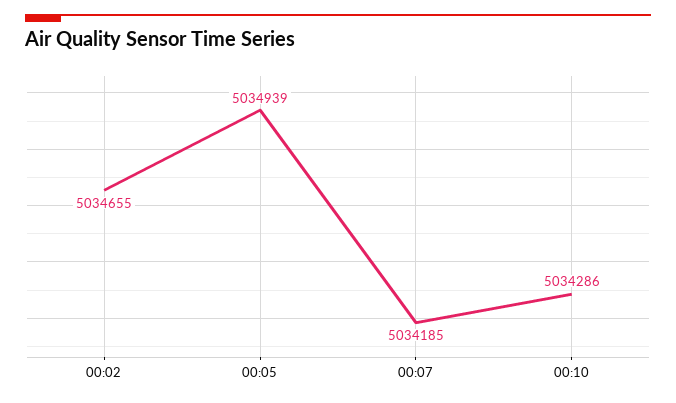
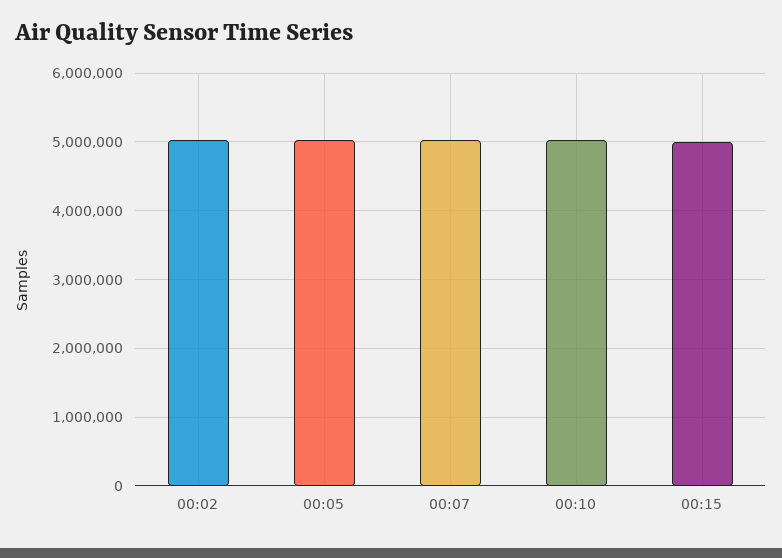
00:15: none -> 5000000

